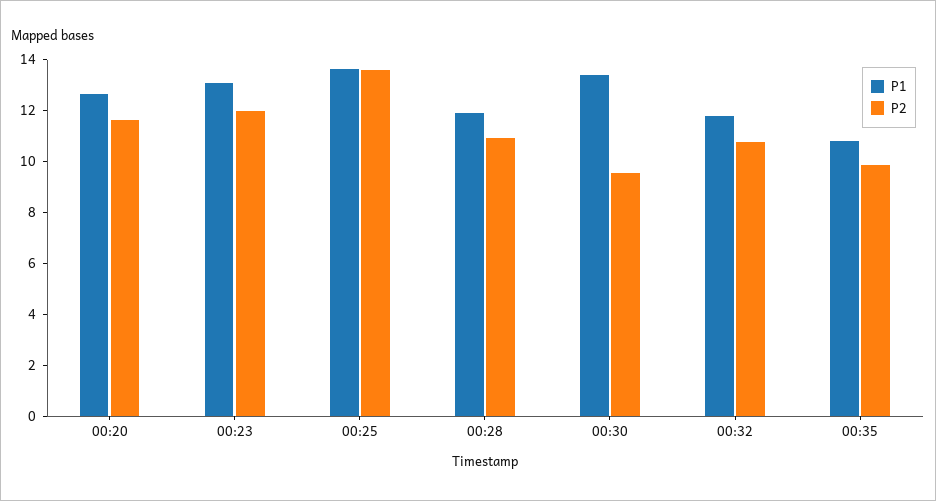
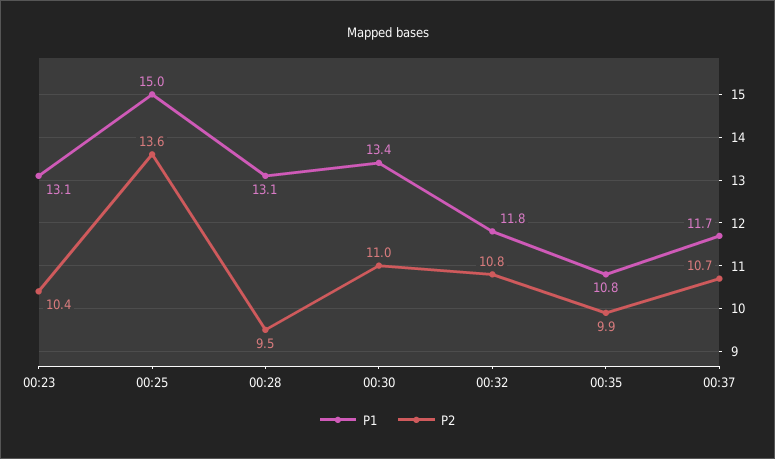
P1, 00:20: 12.5 -> none
P2, 00:20: 11.5 -> none
P2, 00:23: 12 -> 10.4
P1, 00:25: 13.5 -> 15
P1, 00:28: 12 -> 13.1
P2, 00:28: 11 -> 9.5
P2, 00:30: 9.5 -> 11
P1, 00:37: none -> 11.7
P2, 00:37: none -> 10.7

